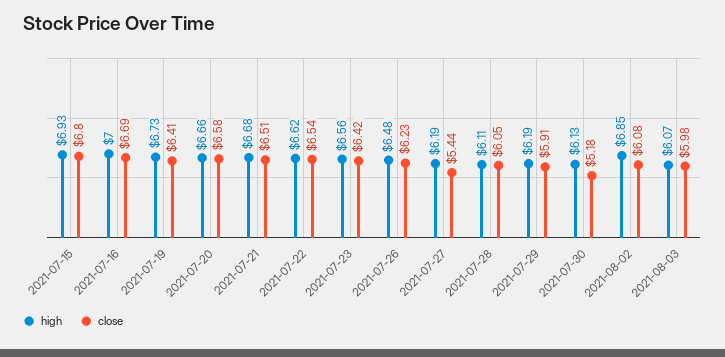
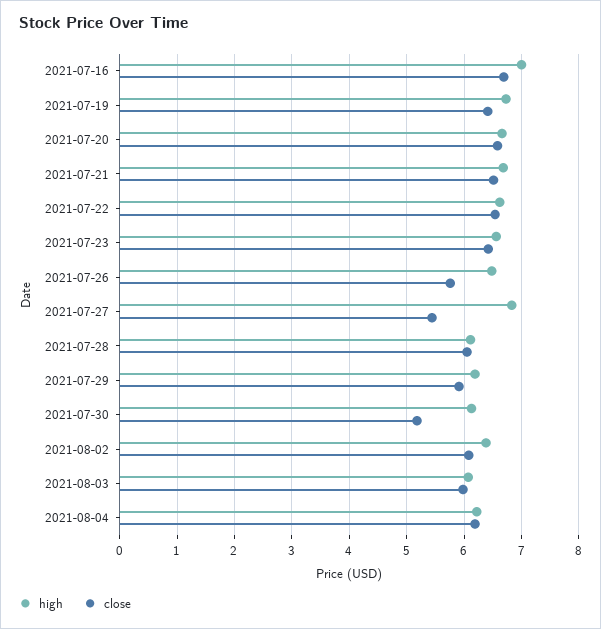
high, 2021-07-15: 6.93 -> none
close, 2021-07-15: 6.8 -> none
close, 2021-07-26: 6.23 -> 5.8
high, 2021-07-27: 6.19 -> 6.8
high, 2021-08-02: 6.85 -> 6.4
high, 2021-08-04: none -> 6.2
close, 2021-08-04: none -> 6.2

